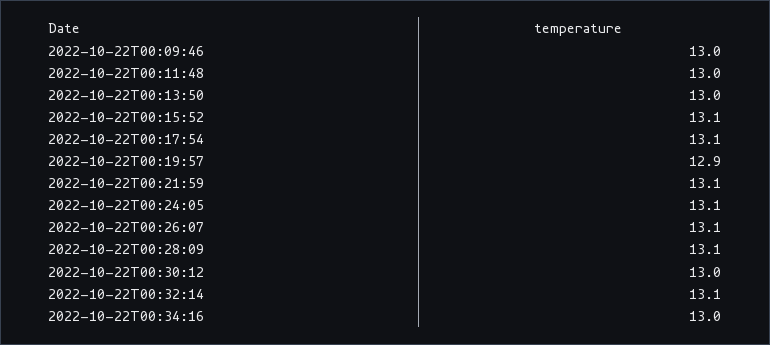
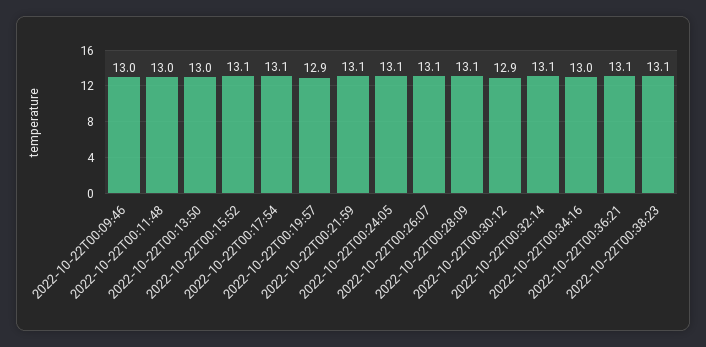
2022-10-22T00:30:12: 13 -> 12.9
2022-10-22T00:36:21: none -> 13.1
2022-10-22T00:38:23: none -> 13.1

